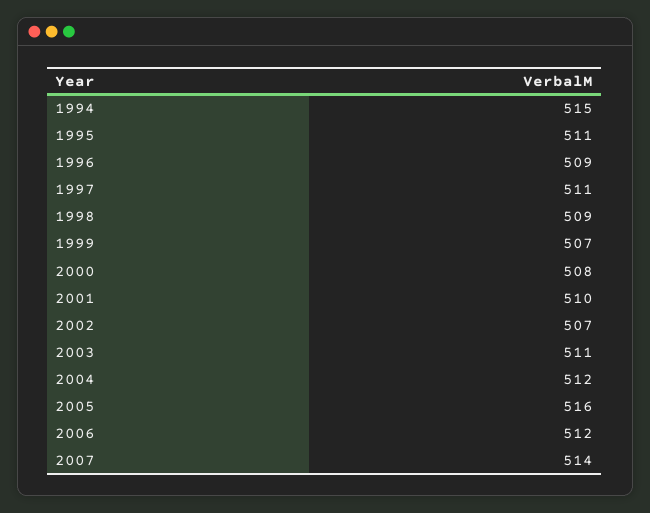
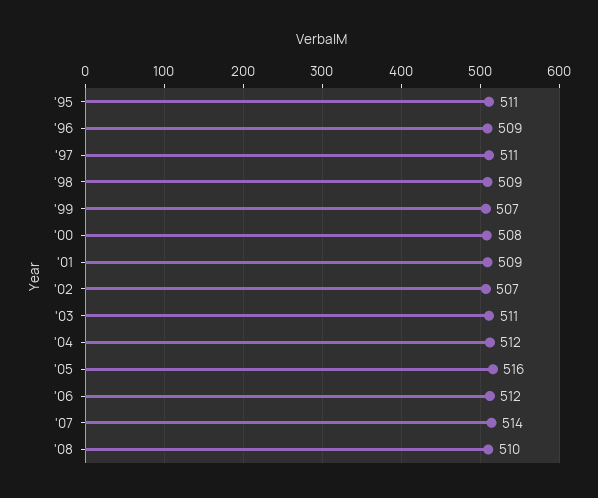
1994: 515 -> none
2001: 510 -> 509
'08: none -> 510

